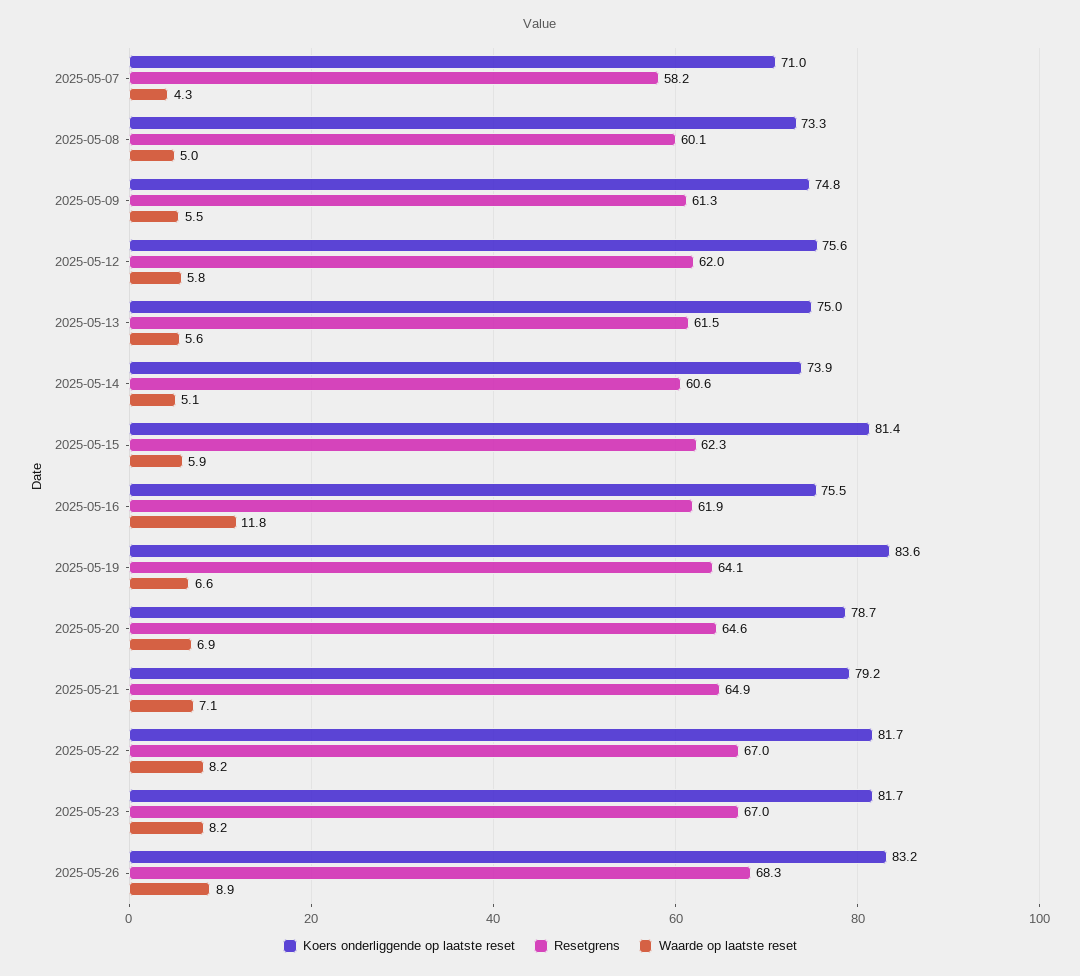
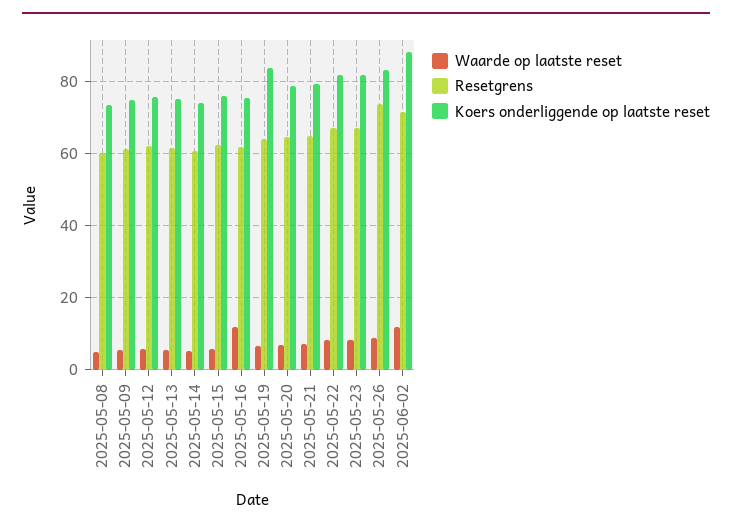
Koers onderliggende op laatste reset, 2025-05-07: 71 -> none
Resetgrens, 2025-05-07: 58.2 -> none
Waarde op laatste reset, 2025-05-07: 4.3 -> none
Koers onderliggende op laatste reset, 2025-05-15: 81.4 -> 76
Resetgrens, 2025-05-26: 68.3 -> 74
Waarde op laatste reset, 2025-06-02: none -> 12
Resetgrens, 2025-06-02: none -> 72
Koers onderliggende op laatste reset, 2025-06-02: none -> 88

